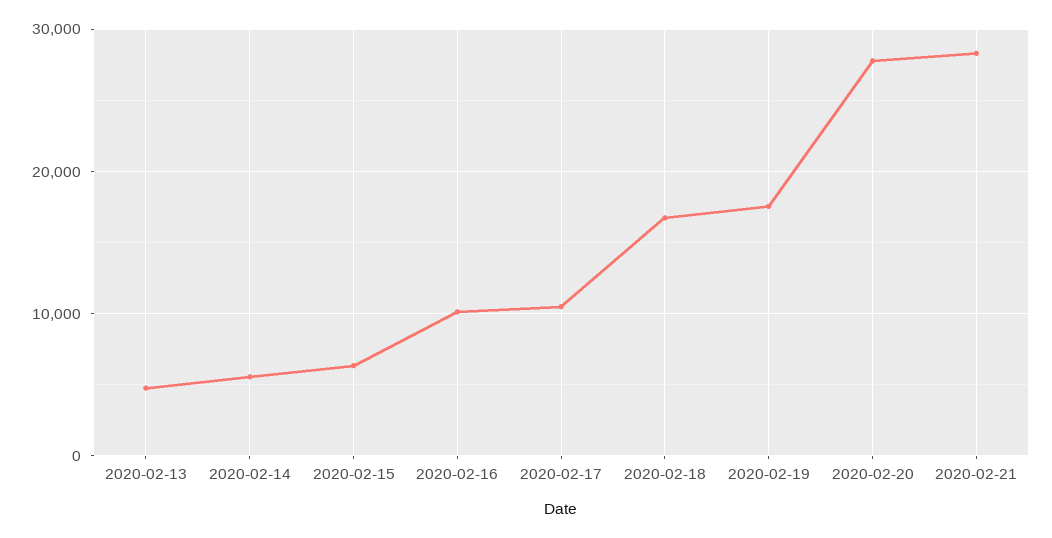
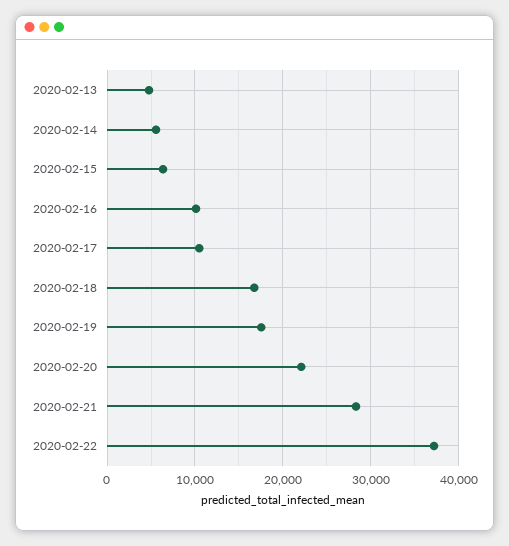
2020-02-20: 28000 -> 22000
2020-02-22: none -> 37000

